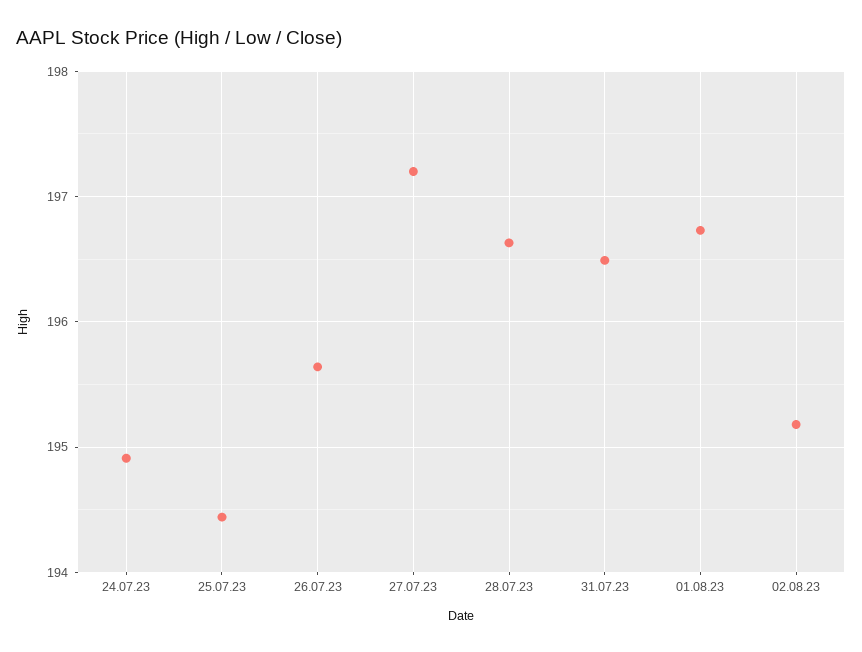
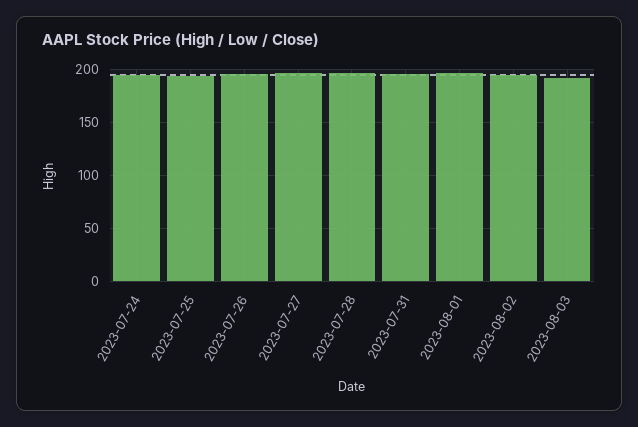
2023-08-03: none -> 190

